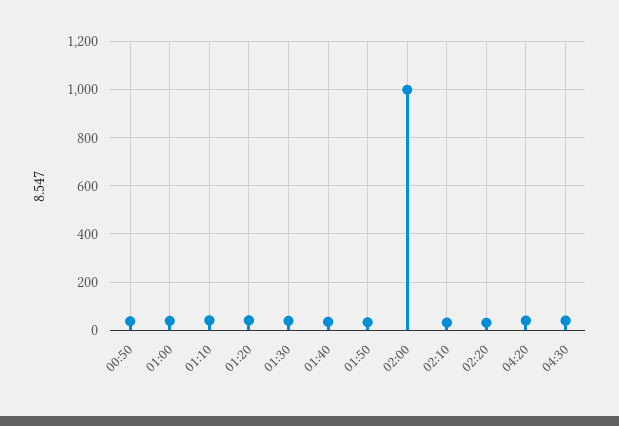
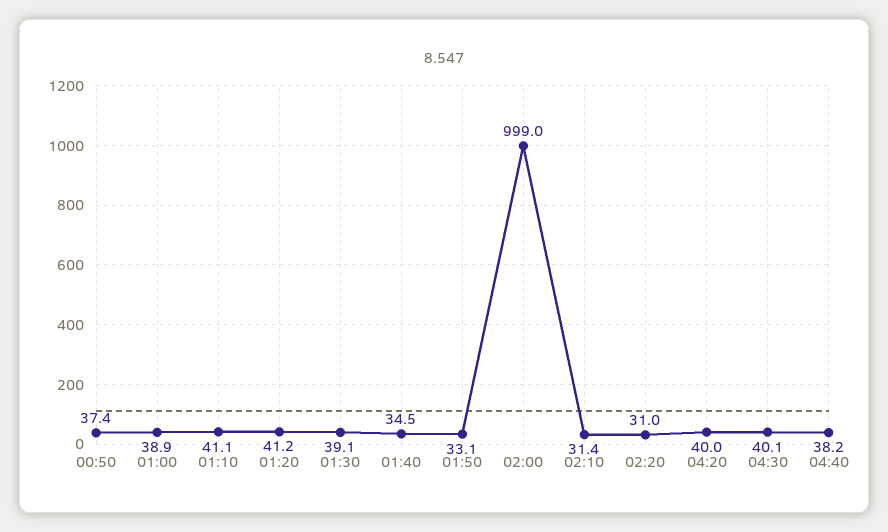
04:40: none -> 38.2

